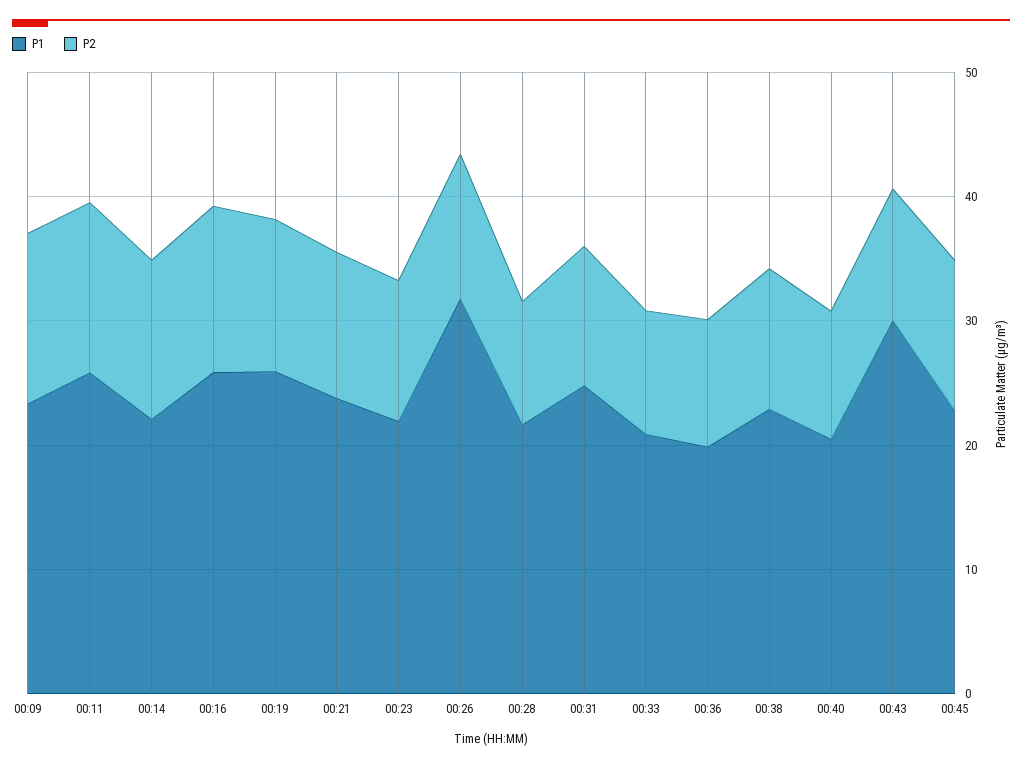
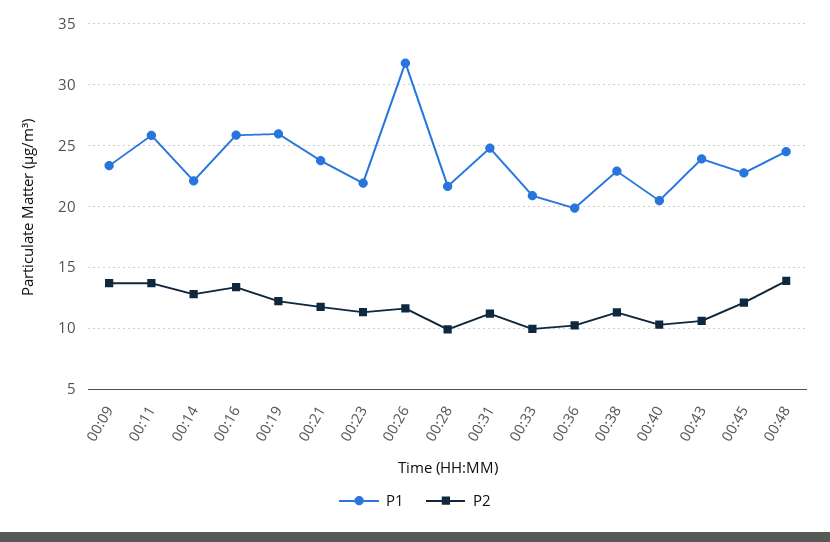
P1, 00:43: 30 -> 24
P1, 00:48: none -> 24.5
P2, 00:48: none -> 14

